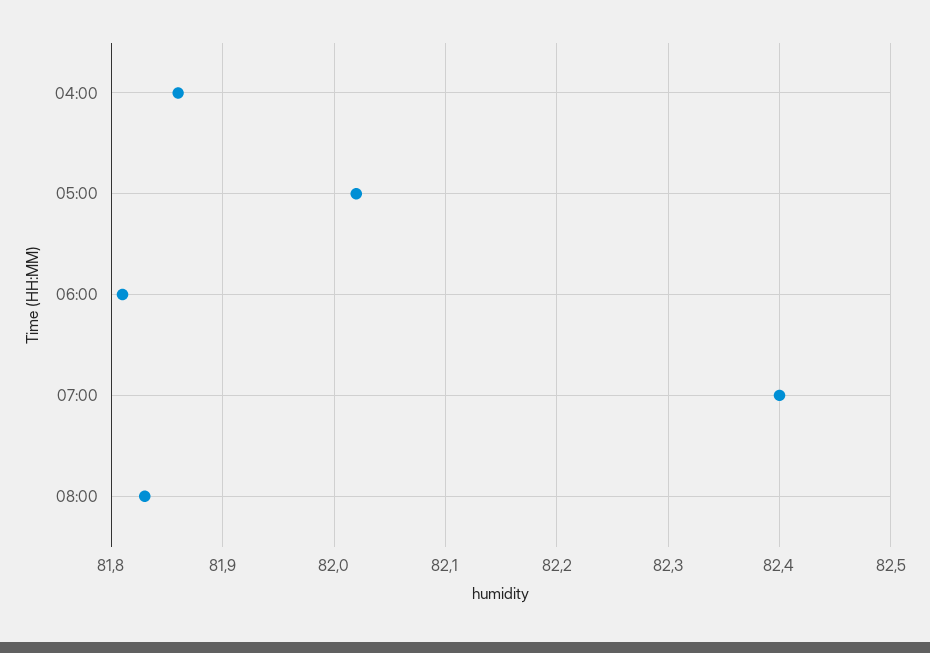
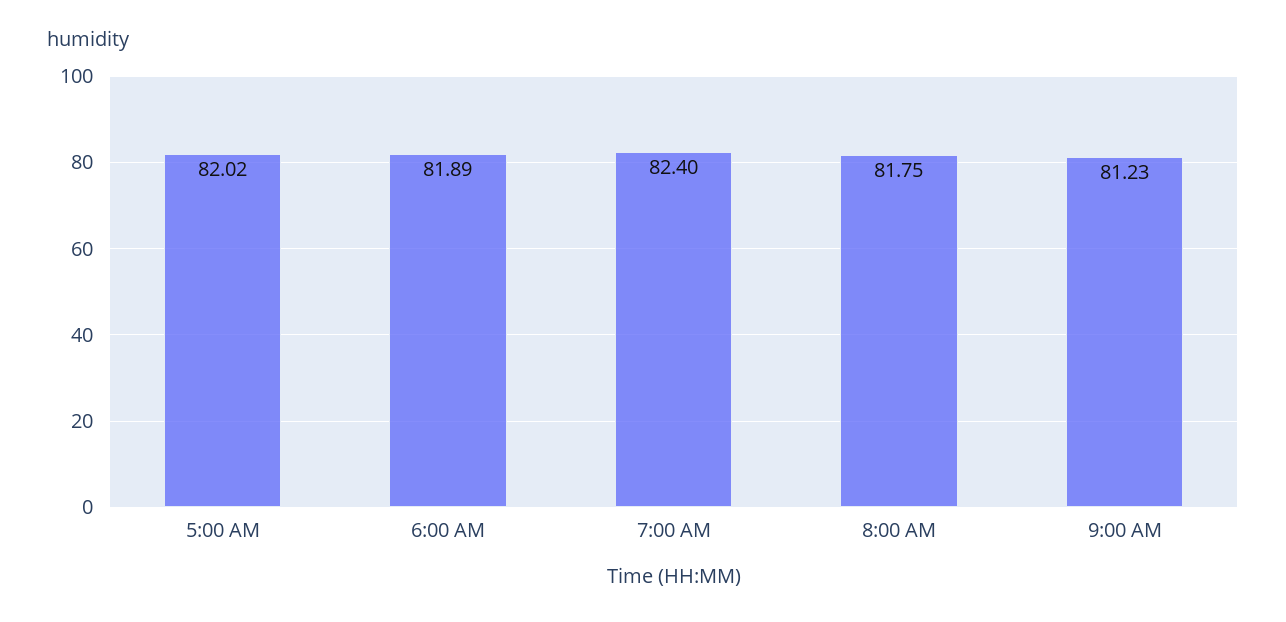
04:00: 81.86 -> none
06:00: 81.81 -> 81.89
08:00: 81.83 -> 81.75
9:00 AM: none -> 81.23

